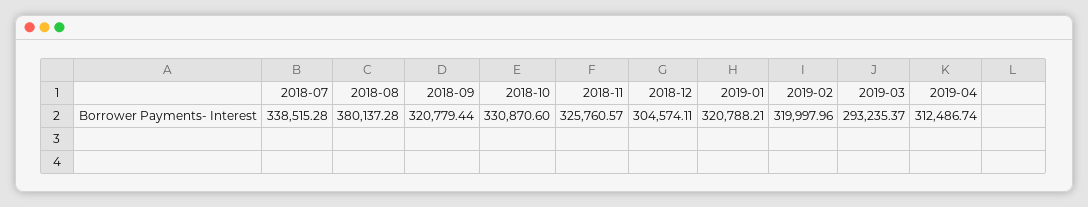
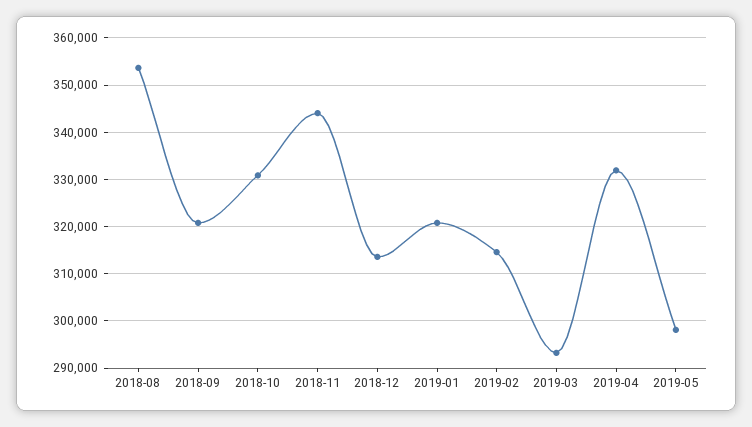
2018-07: 338515.28 -> none
2018-08: 380137.28 -> 354000
2018-11: 325760.57 -> 344000
2018-12: 304574.11 -> 314000
2019-02: 319997.96 -> 314000
2019-04: 312486.74 -> 332000
2019-05: none -> 298000

